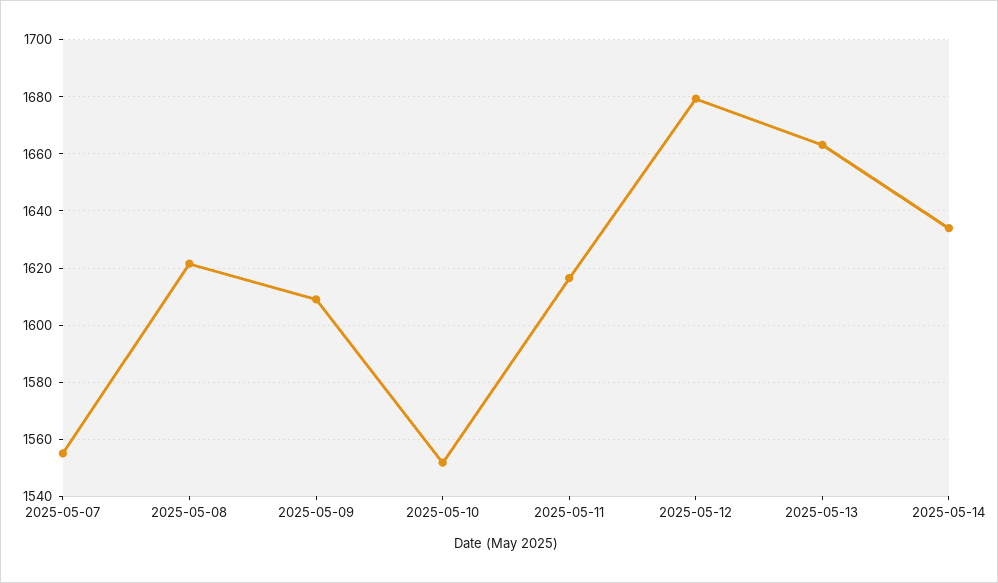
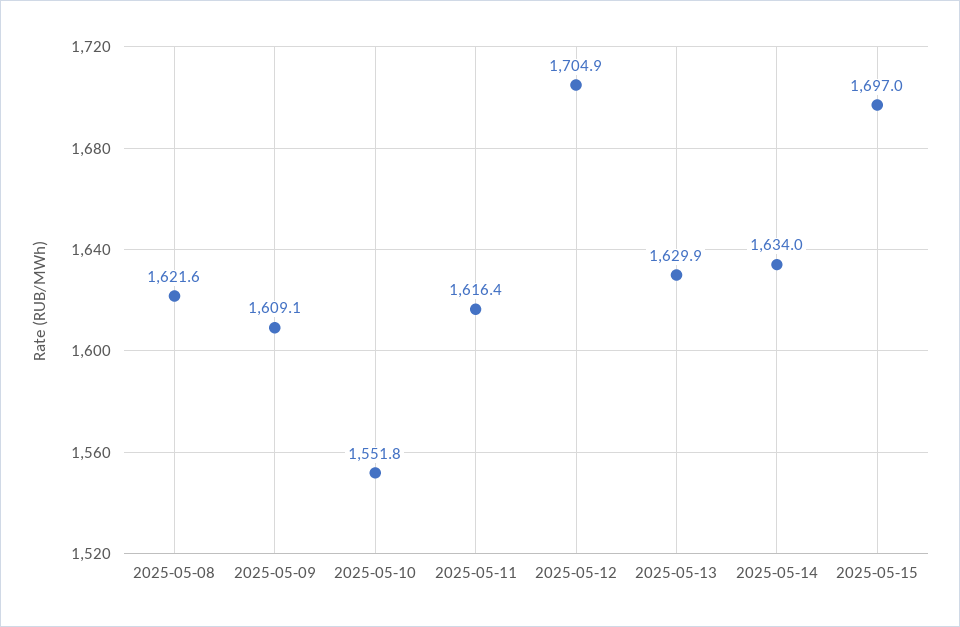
2025-05-07: 1555 -> none
2025-05-12: 1680 -> 1704.9
2025-05-13: 1662.5 -> 1629.9
2025-05-15: none -> 1697

